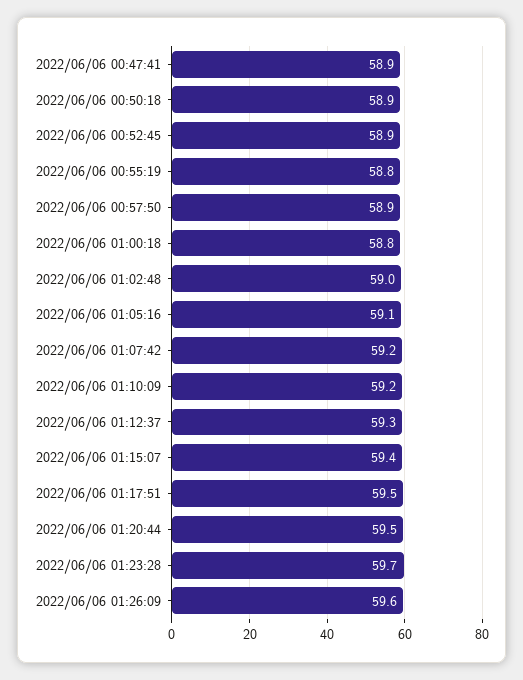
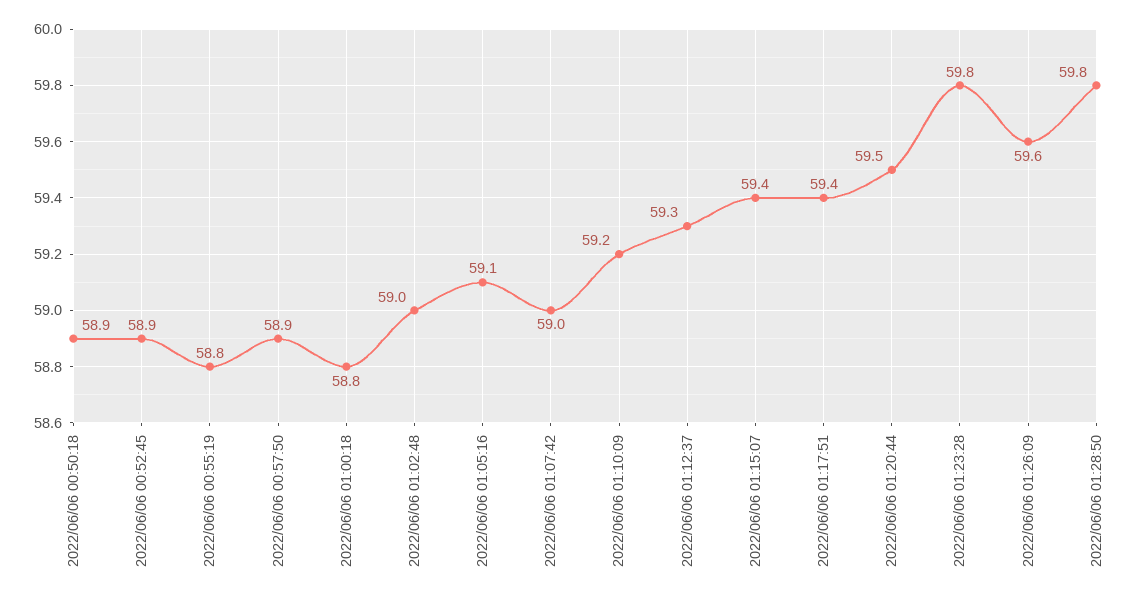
2022/06/06 00:47:41: 58.9 -> none
2022/06/06 01:07:42: 59.2 -> 59
2022/06/06 01:17:51: 59.5 -> 59.4
2022/06/06 01:23:28: 59.7 -> 59.8
2022/06/06 01:28:50: none -> 59.8

